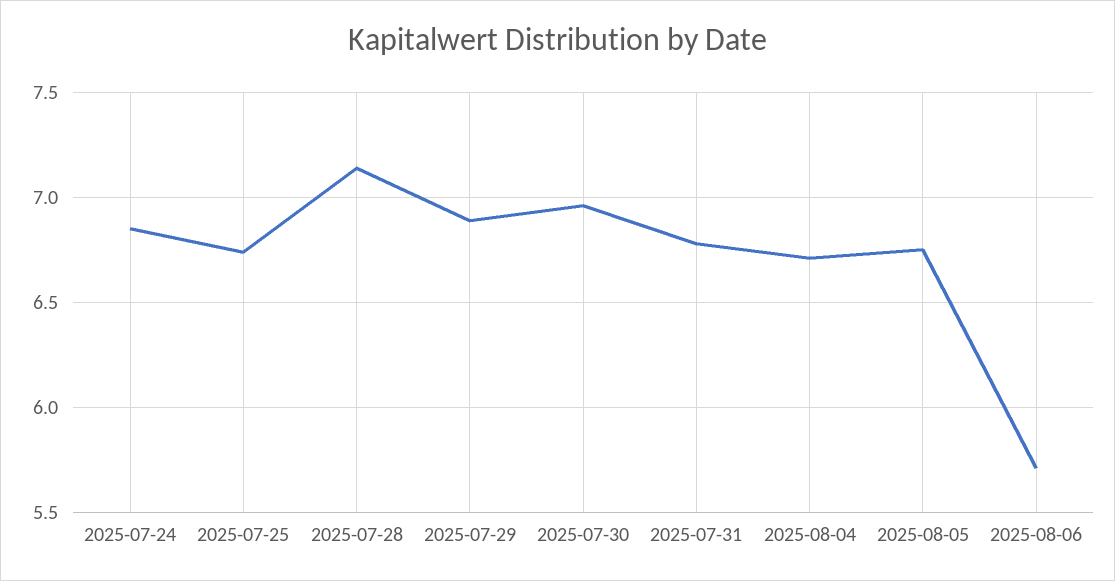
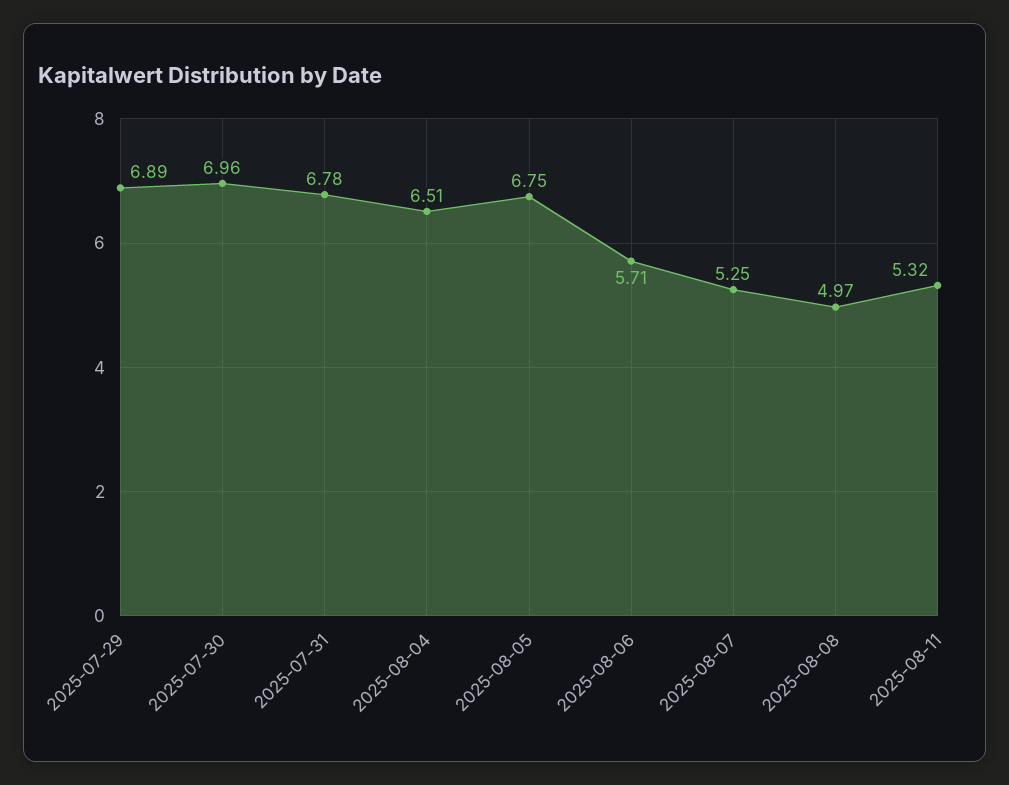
2025-07-24: 6.85 -> none
2025-07-25: 6.75 -> none
2025-07-28: 7.15 -> none
2025-08-04: 6.7 -> 6.51
2025-08-07: none -> 5.25
2025-08-08: none -> 4.97
2025-08-11: none -> 5.32

